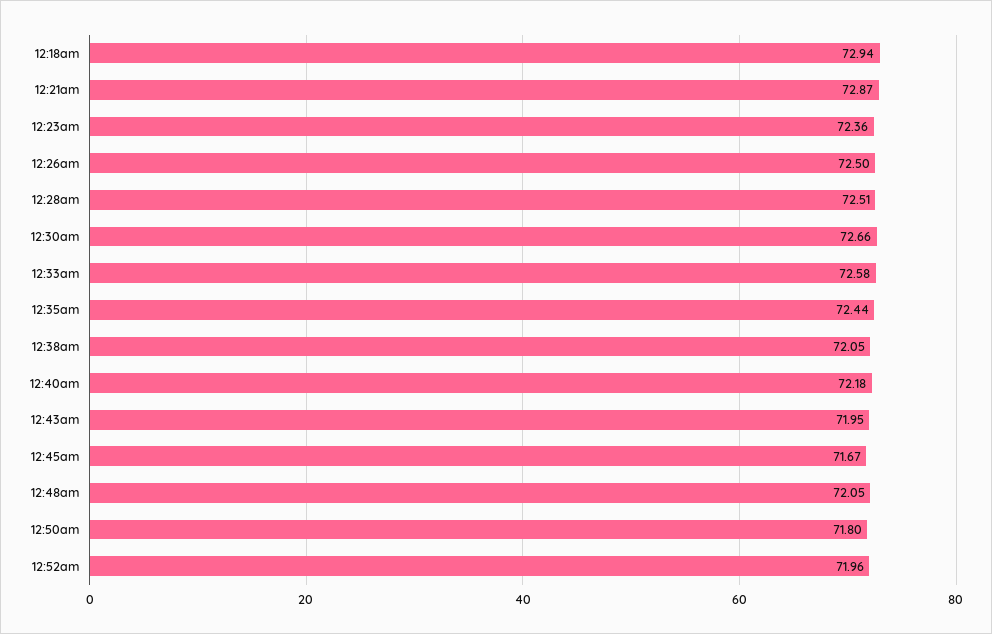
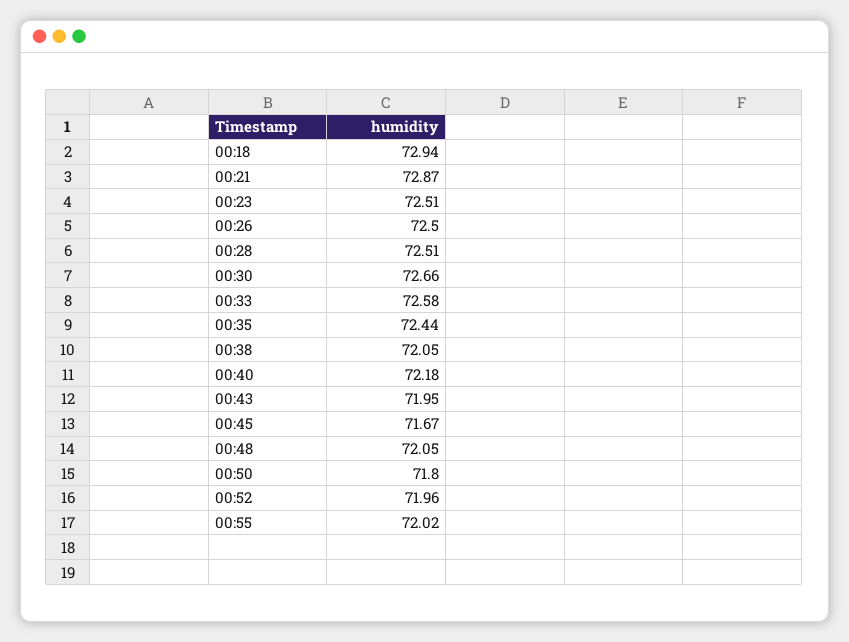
12:23am: 72.36 -> 72.51
00:55: none -> 72.02

